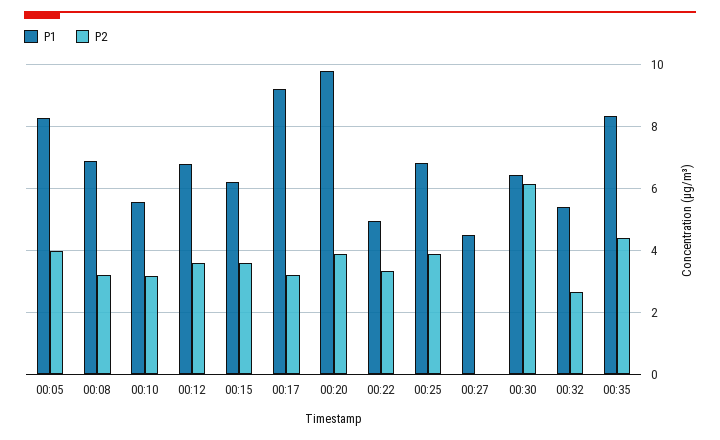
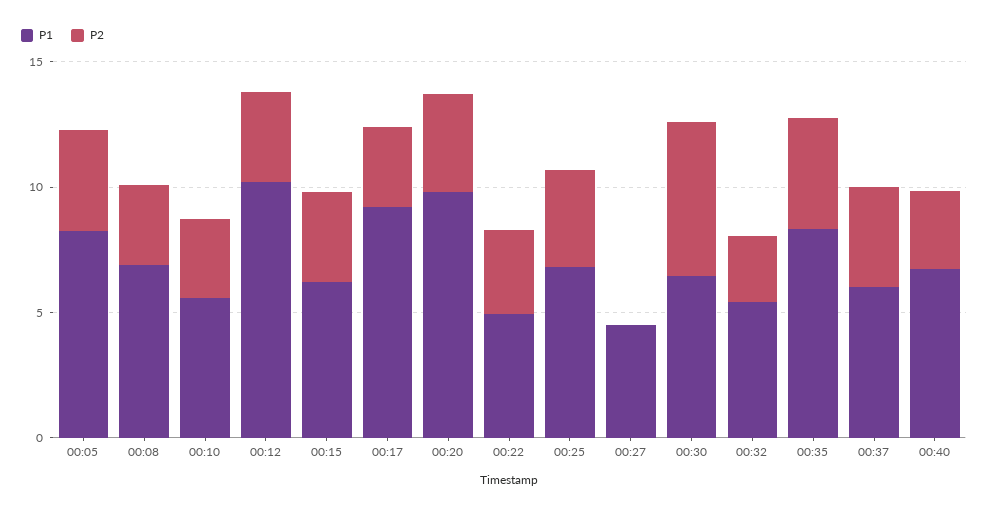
P1, 00:12: 6.8 -> 10
P1, 00:37: none -> 6
P2, 00:37: none -> 4
P1, 00:40: none -> 7
P2, 00:40: none -> 3

